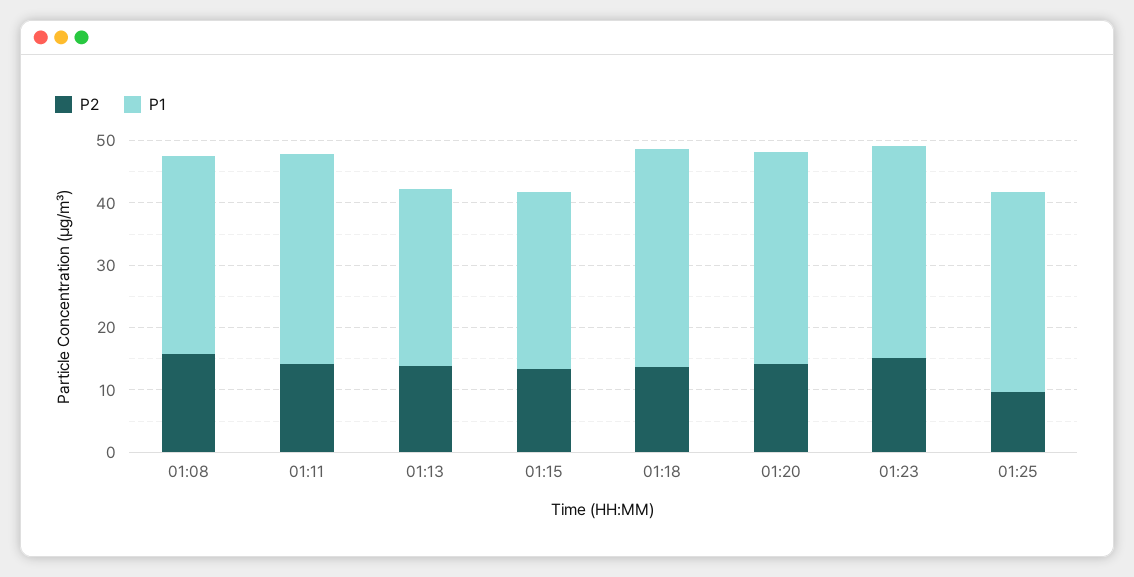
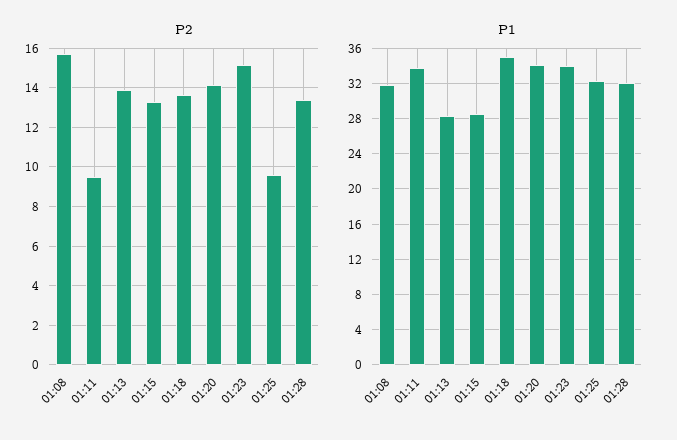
P2, 01:11: 14 -> 9.5
P2, 01:28: none -> 13.5
P1, 01:28: none -> 32

